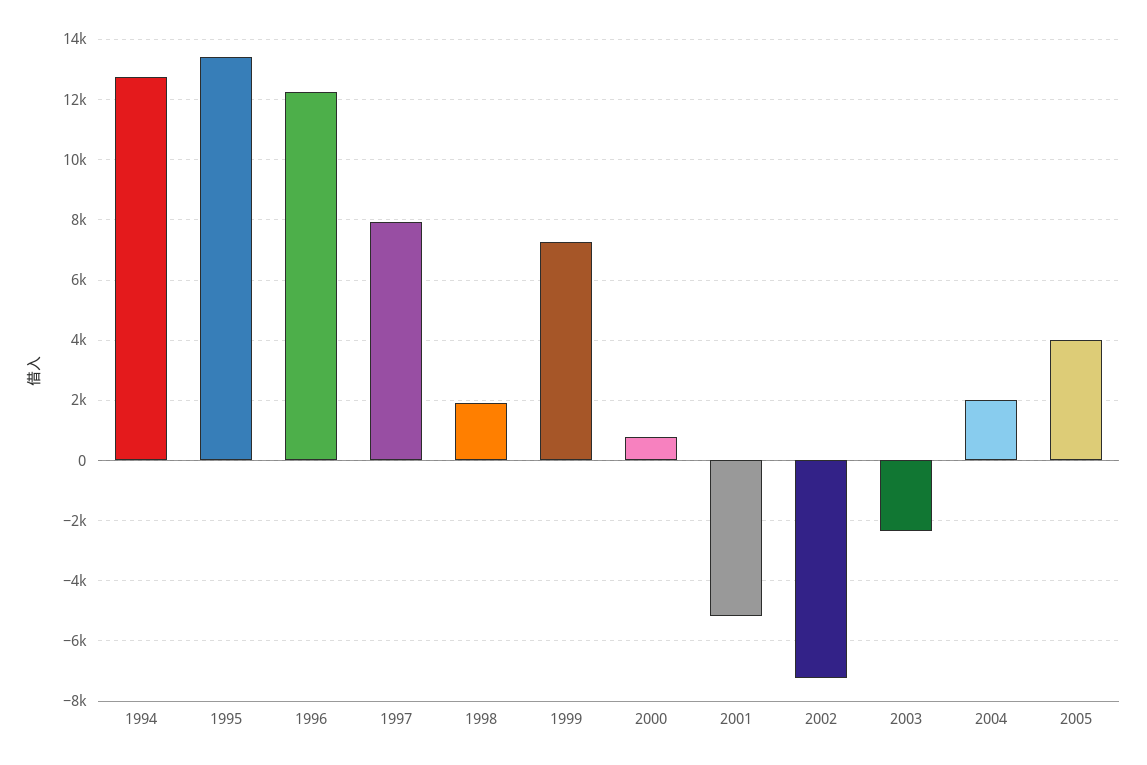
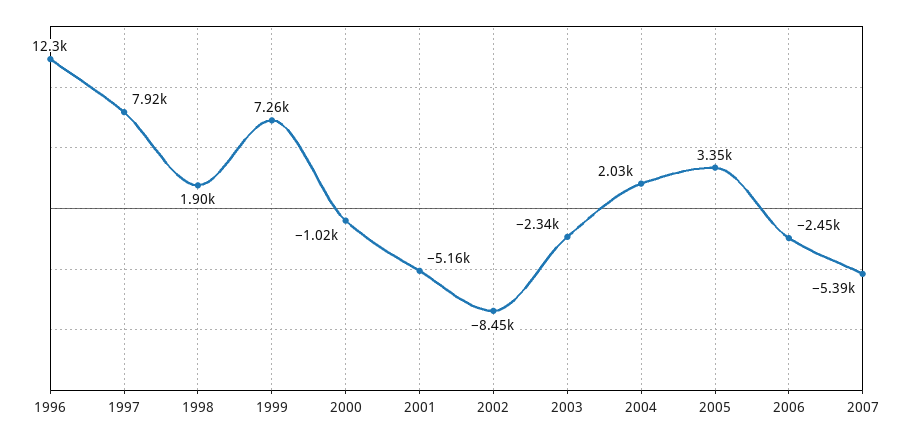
1994: 12800 -> none
1995: 13400 -> none
2000: 800 -> -1020
2002: -7200 -> -8450
2005: 4000 -> 3350
2006: none -> -2450
2007: none -> -5390

